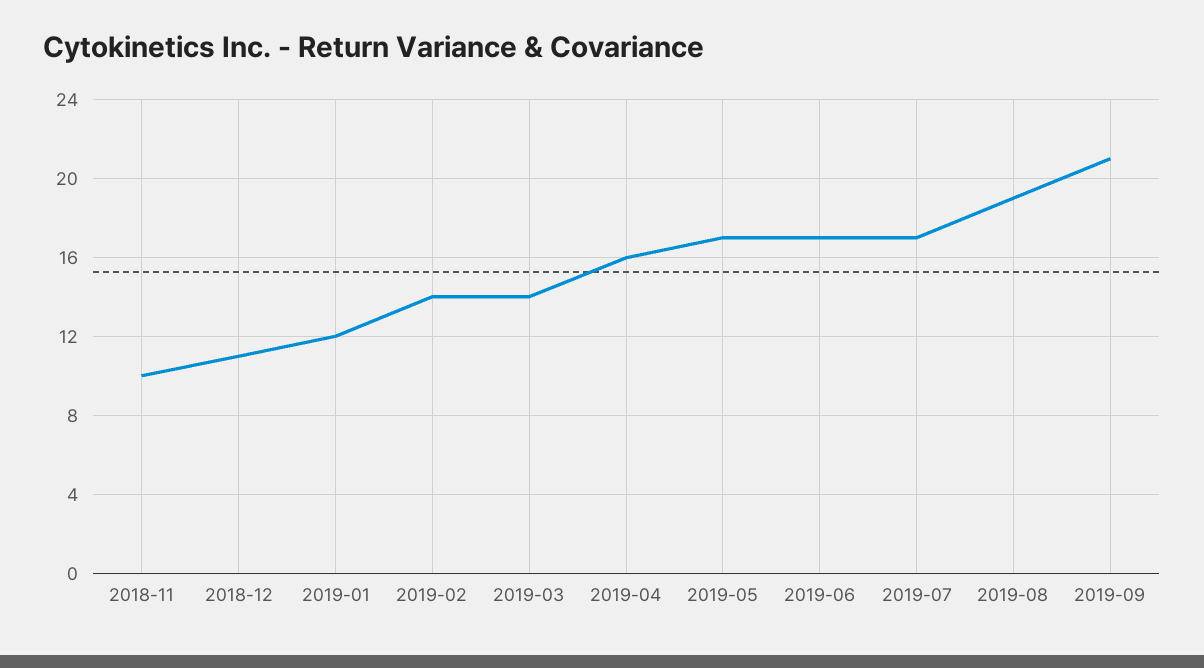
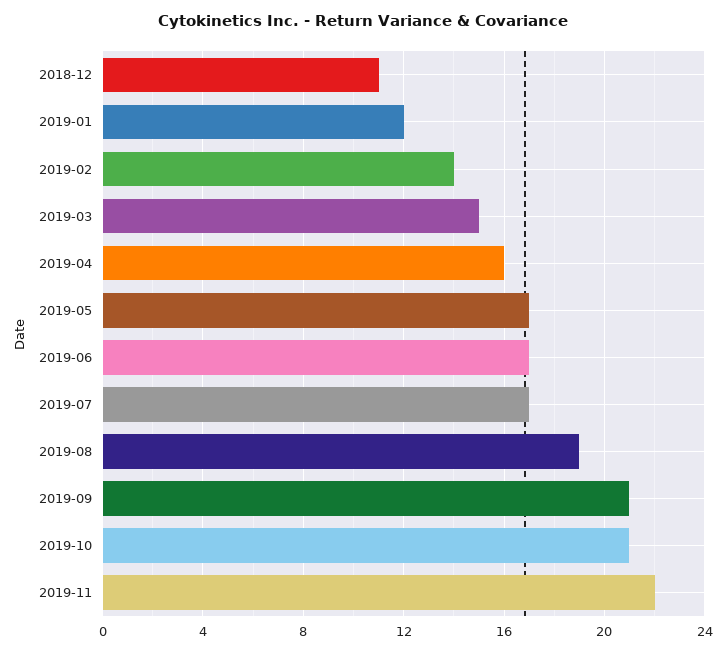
2018-11: 10 -> none
2019-03: 14 -> 15
2019-10: none -> 21
2019-11: none -> 22

